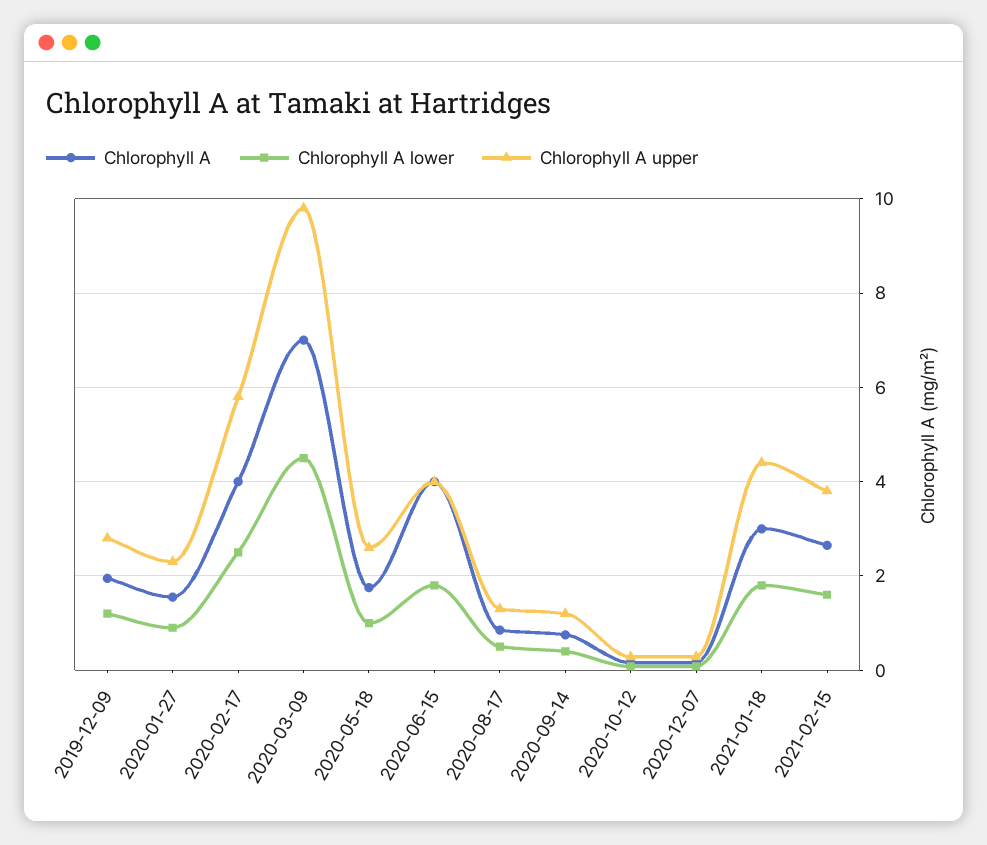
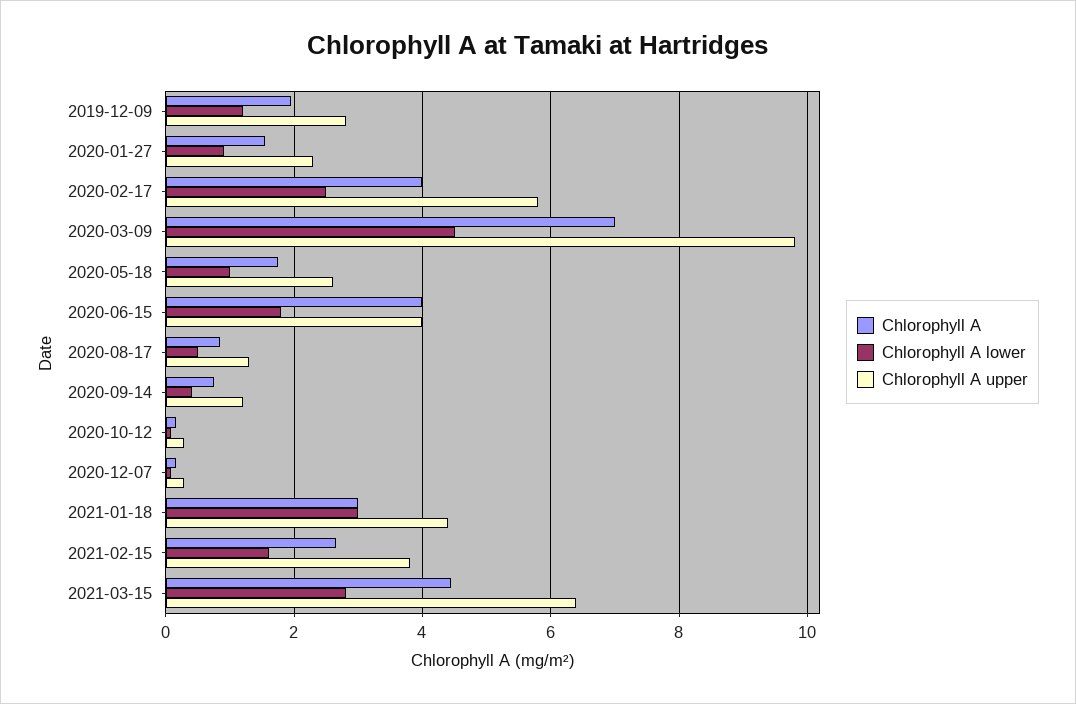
Chlorophyll A lower, 2021-01-18: 1.8 -> 3
Chlorophyll A, 2021-03-15: none -> 4.4
Chlorophyll A lower, 2021-03-15: none -> 2.8
Chlorophyll A upper, 2021-03-15: none -> 6.4

